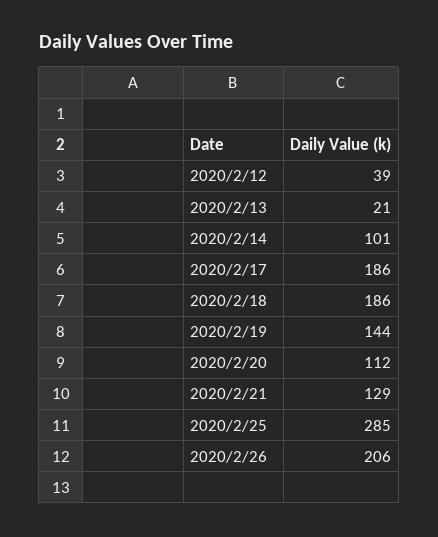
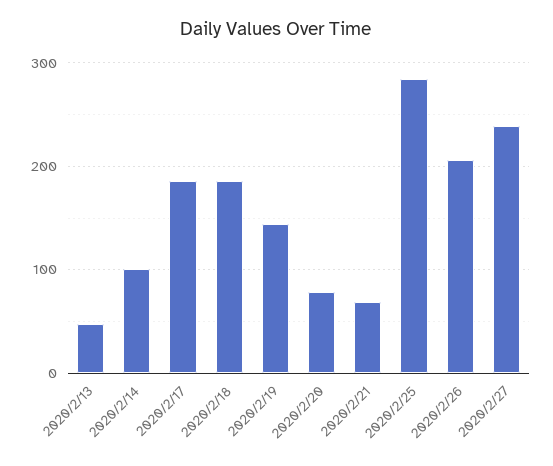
2020/2/12: 39 -> none
2020/2/13: 21 -> 50
2020/2/20: 112 -> 80
2020/2/21: 129 -> 70
2020/2/27: none -> 240

